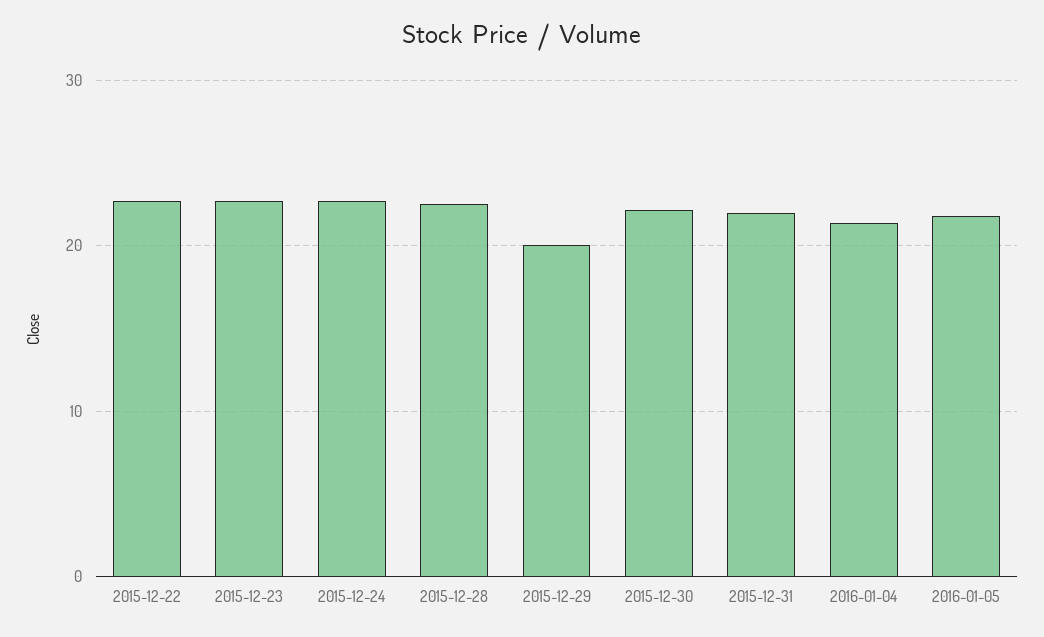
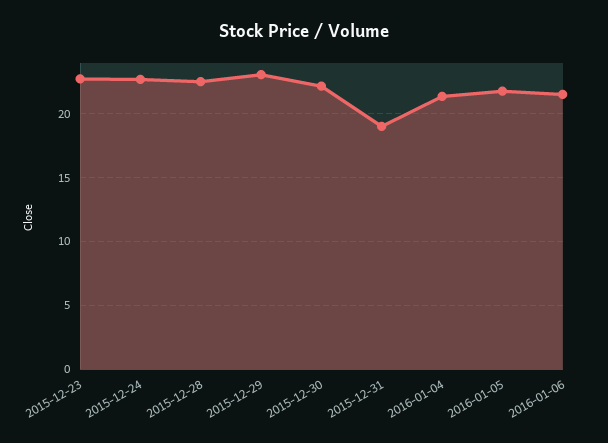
2015-12-22: 23 -> none
2015-12-29: 20 -> 23
2015-12-31: 22 -> 19
2016-01-06: none -> 21.5

